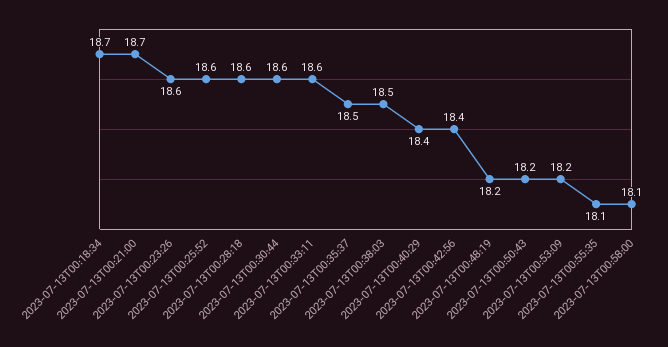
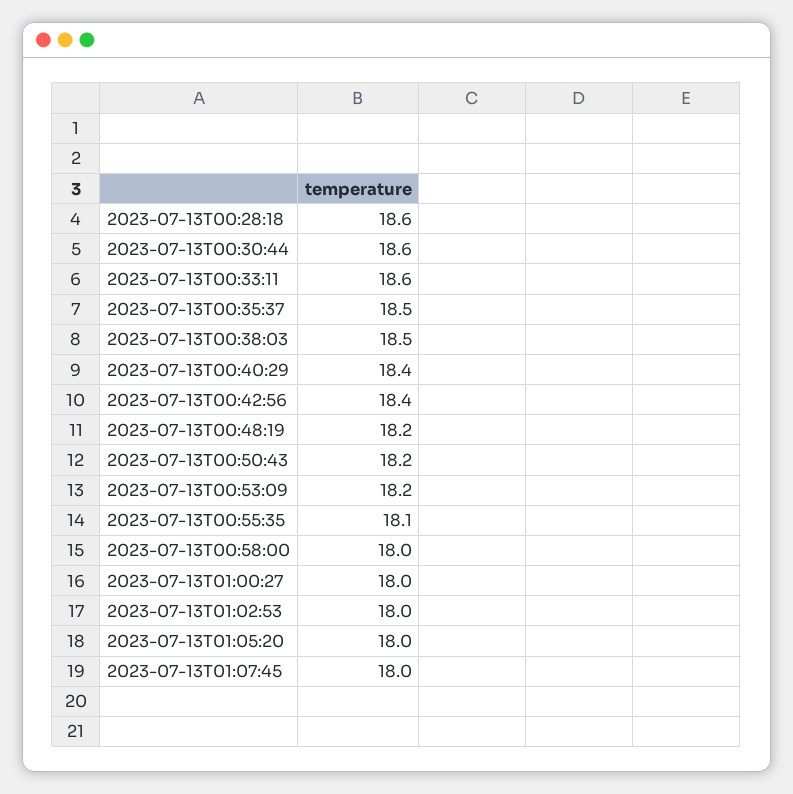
2023-07-13T00:18:34: 18.7 -> none
2023-07-13T00:21:00: 18.7 -> none
2023-07-13T00:23:26: 18.6 -> none
2023-07-13T00:25:52: 18.6 -> none
2023-07-13T00:58:00: 18.1 -> 18
2023-07-13T01:00:27: none -> 18
2023-07-13T01:02:53: none -> 18
2023-07-13T01:05:20: none -> 18
2023-07-13T01:07:45: none -> 18

